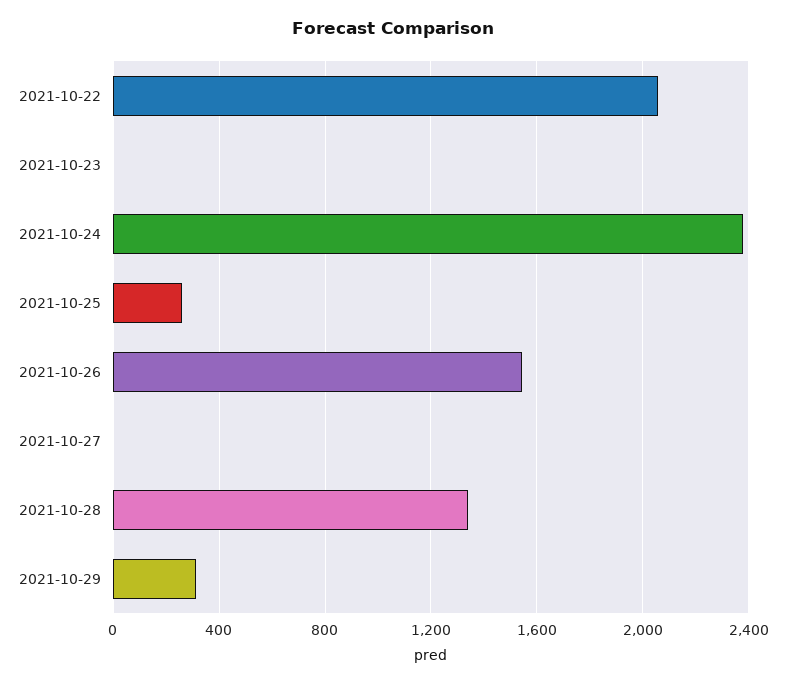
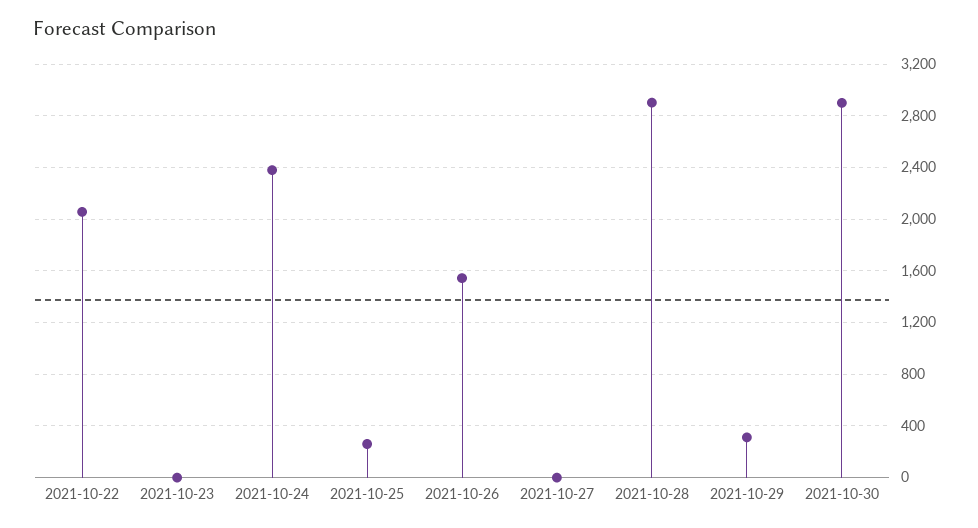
2021-10-28: 1350 -> 2900
2021-10-30: none -> 2900

